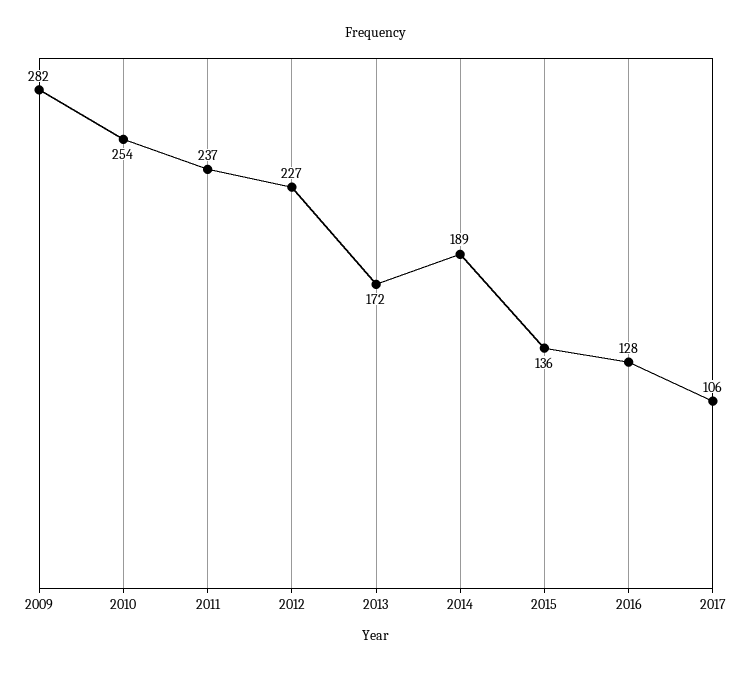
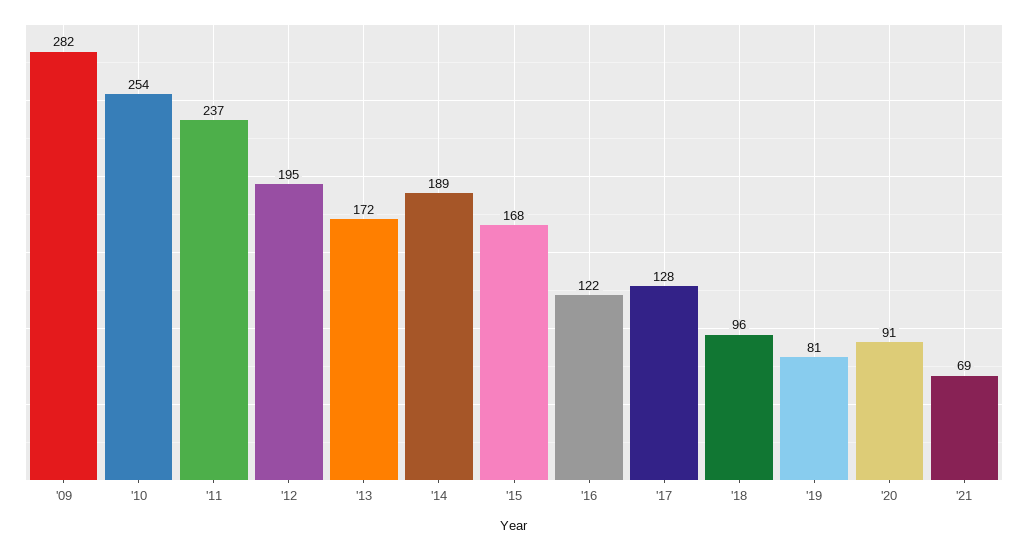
2012: 227 -> 195
2015: 136 -> 168
2016: 128 -> 122
2017: 106 -> 128
'18: none -> 96
'19: none -> 81
'20: none -> 91
'21: none -> 69

